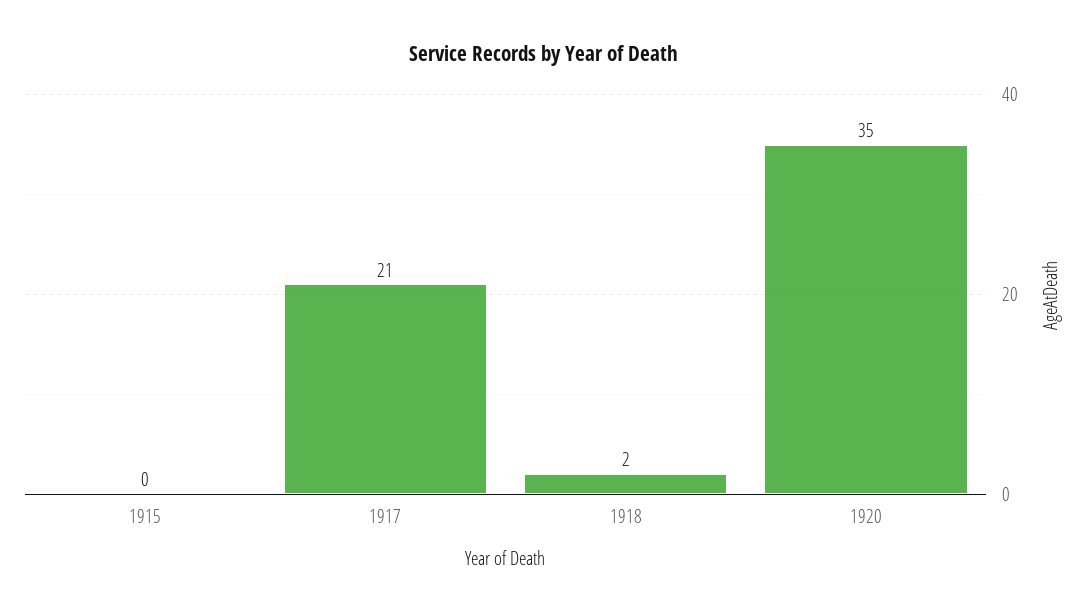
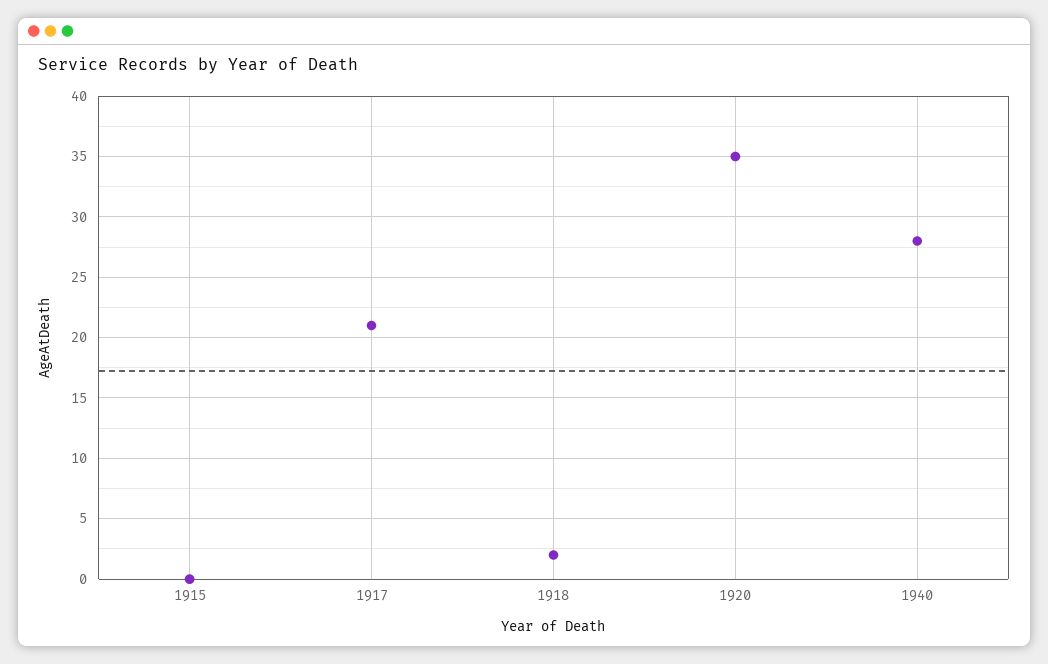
1940: none -> 28

